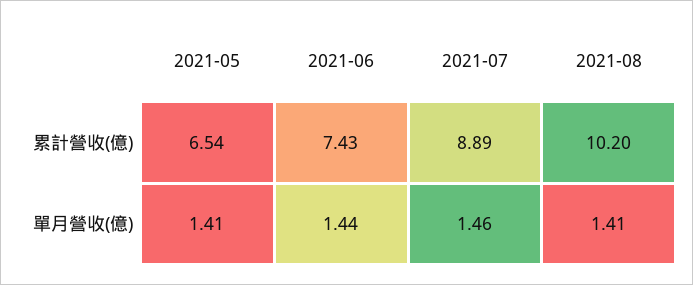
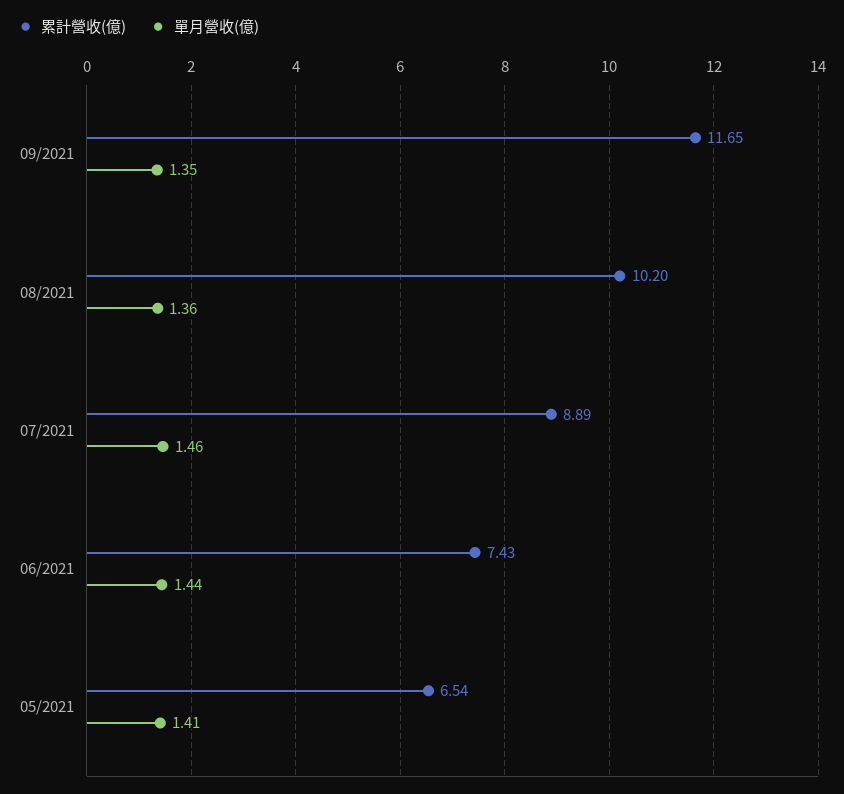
單月營收(億), 2021-08: 1.41 -> 1.36
累計營收(億), 09/2021: none -> 11.65
單月營收(億), 09/2021: none -> 1.35

